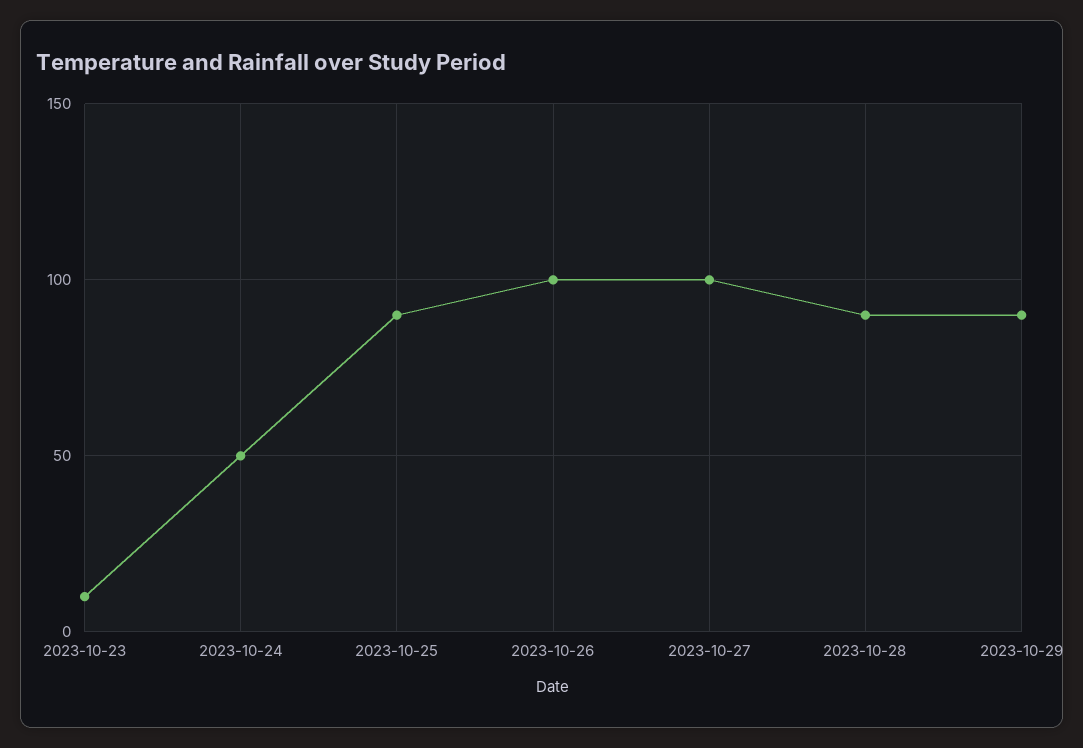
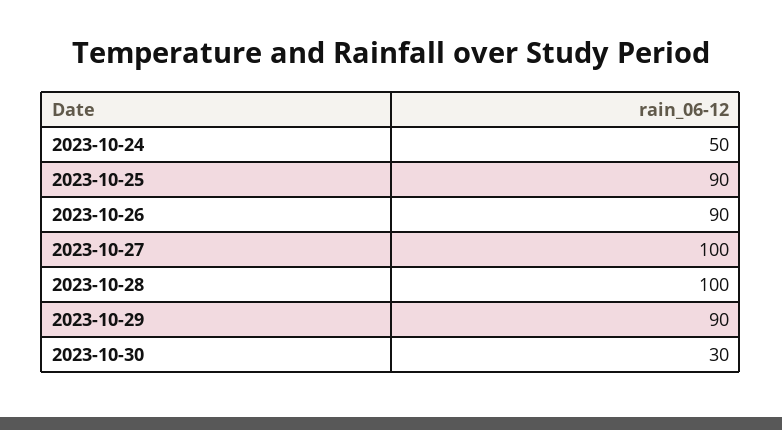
2023-10-23: 10 -> none
2023-10-26: 100 -> 90
2023-10-28: 90 -> 100
2023-10-30: none -> 30

